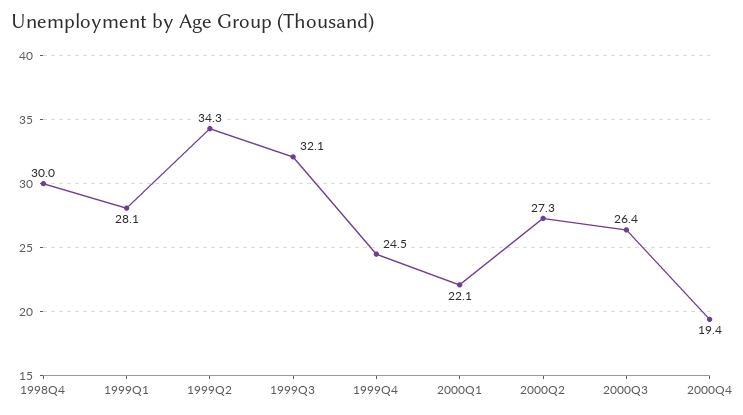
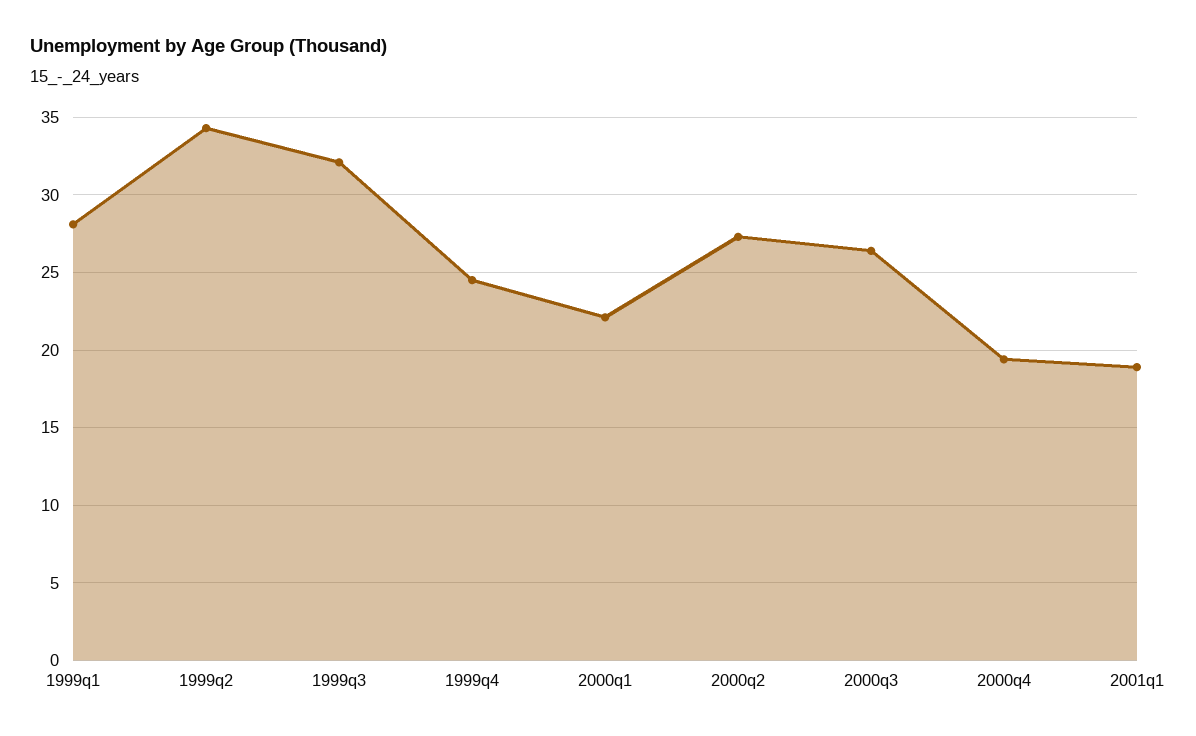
1998Q4: 30 -> none
2001q1: none -> 19

